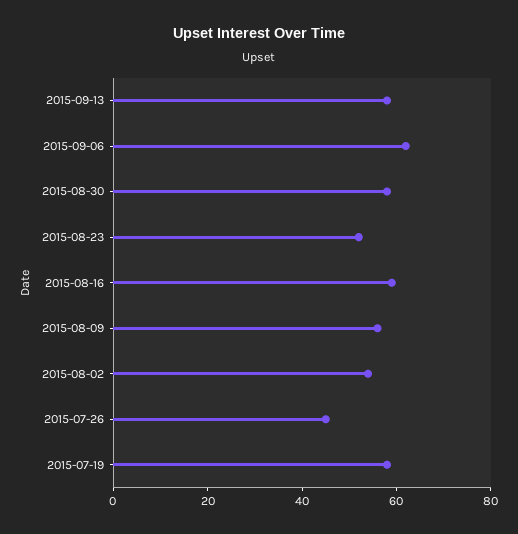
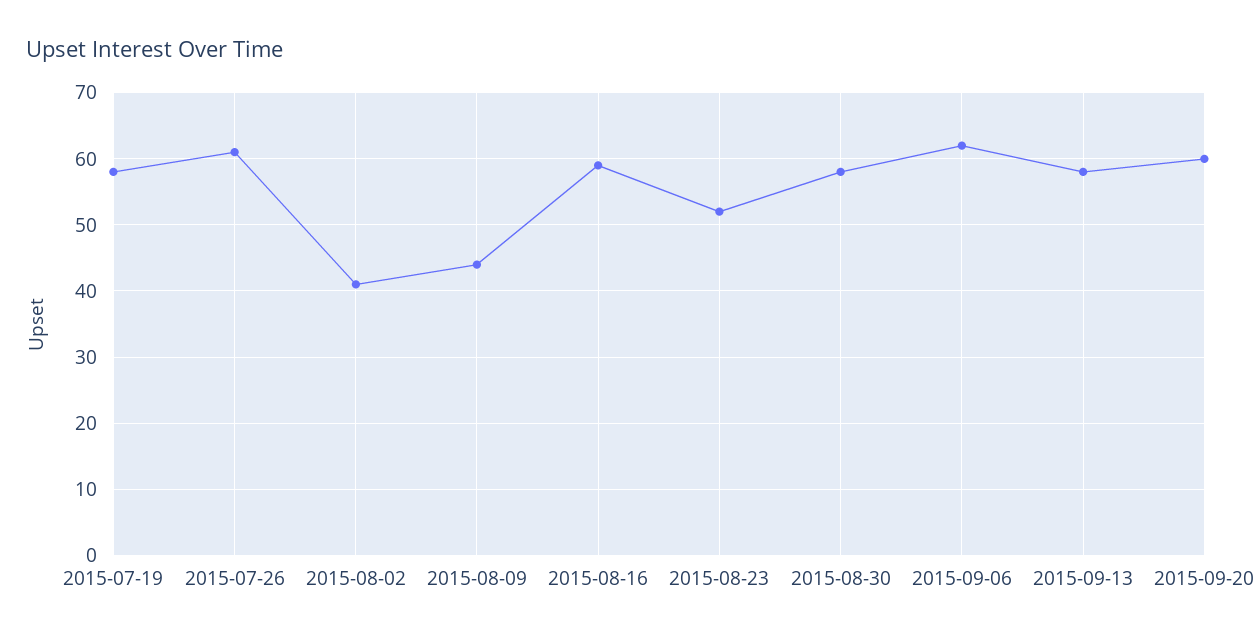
2015-08-09: 55 -> 44
2015-08-02: 55 -> 41
2015-07-26: 45 -> 61
2015-09-20: none -> 60

